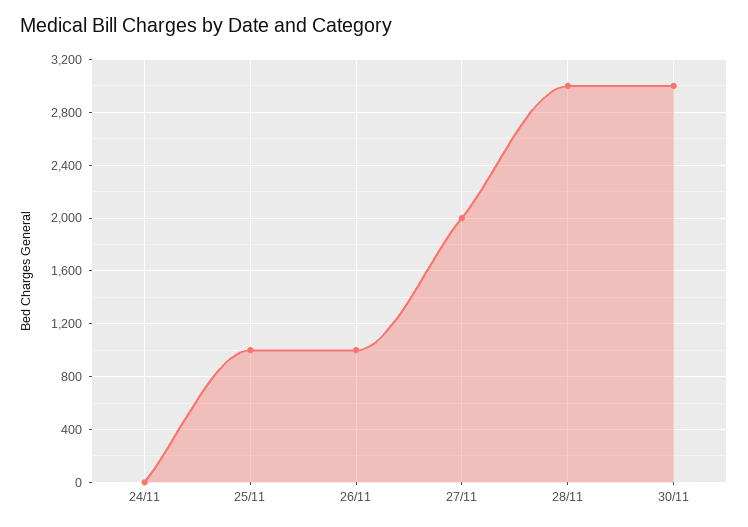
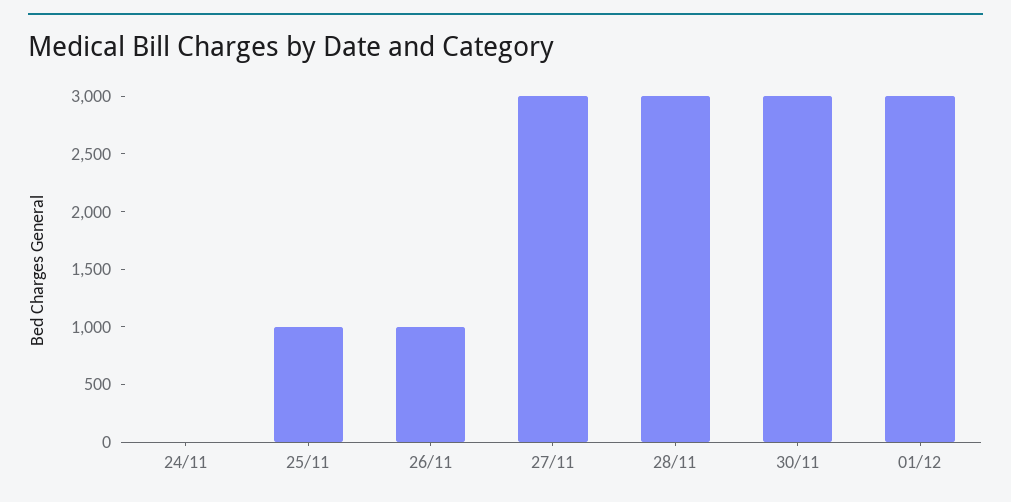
27/11: 2000 -> 3000
01/12: none -> 3000

